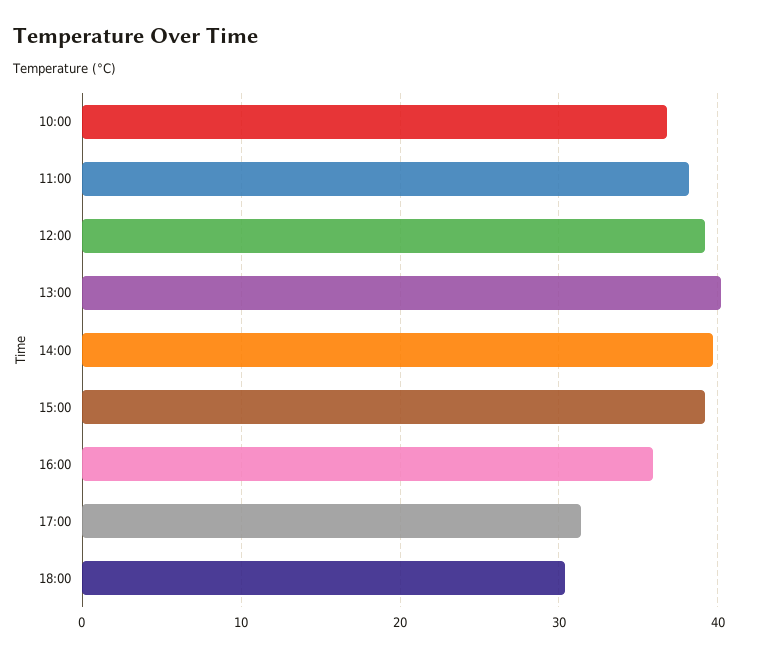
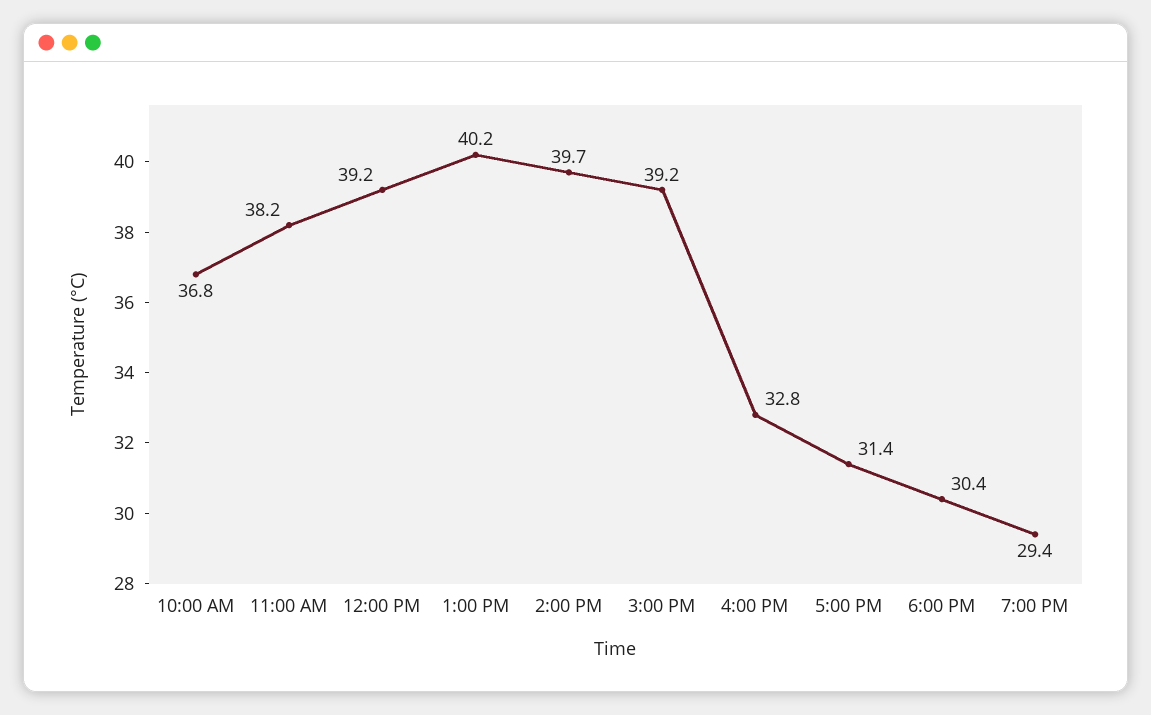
16:00: 36 -> 32.8
7:00 PM: none -> 29.4

